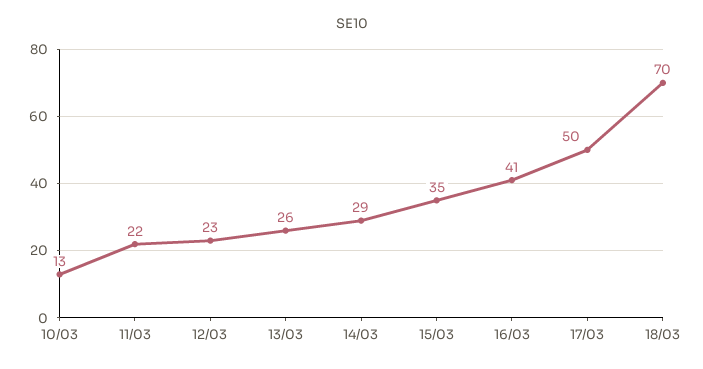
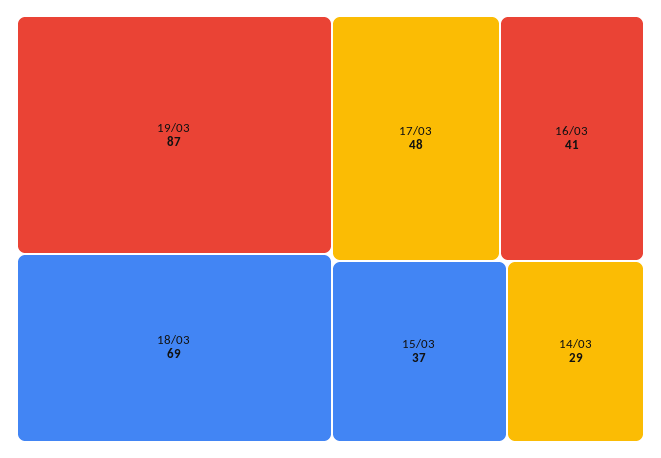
10/03: 13 -> none
11/03: 22 -> none
12/03: 23 -> none
13/03: 26 -> none
15/03: 35 -> 37
17/03: 50 -> 48
18/03: 70 -> 69
19/03: none -> 87

